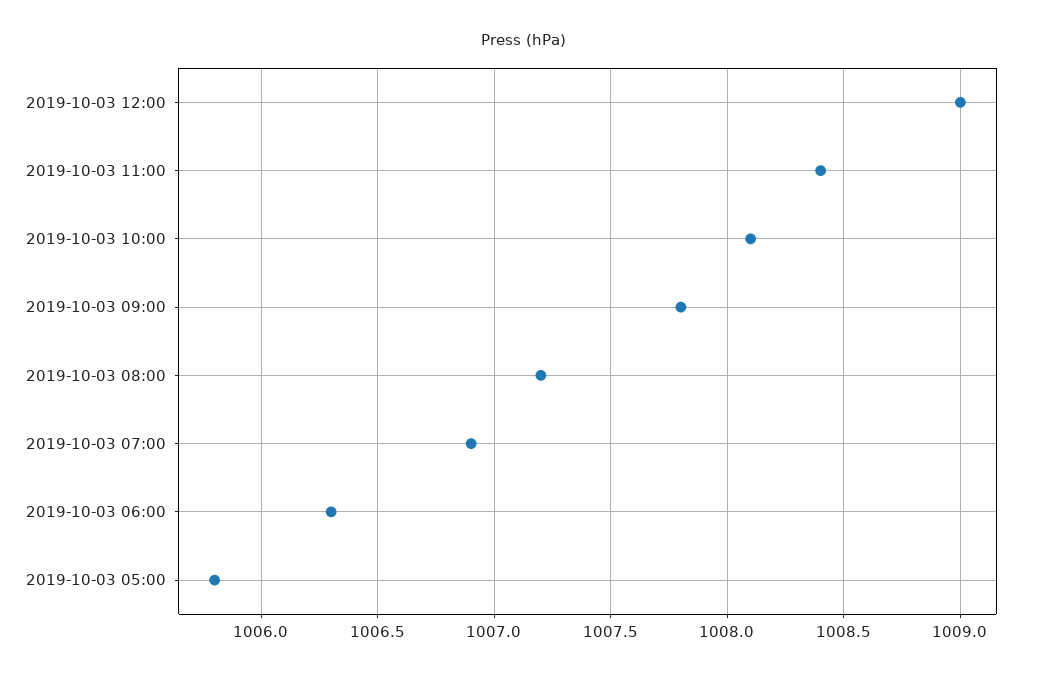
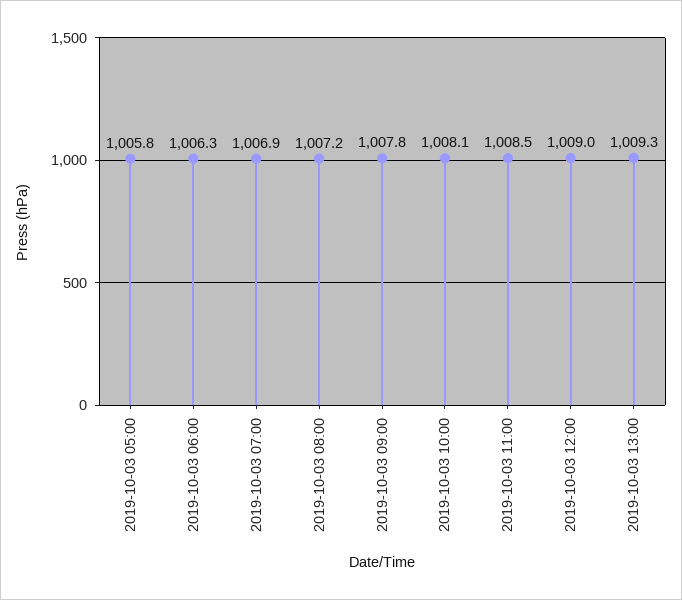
2019-10-03 11:00: 1008.4 -> 1008.5
2019-10-03 13:00: none -> 1009.3

